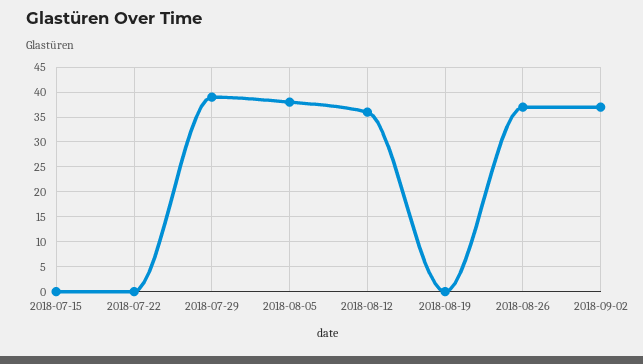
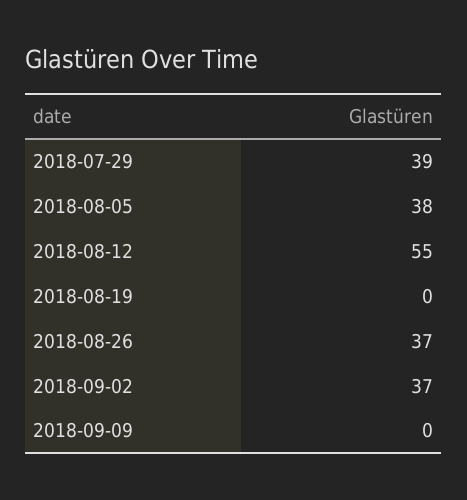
2018-07-15: 0 -> none
2018-07-22: 0 -> none
2018-08-12: 35 -> 55
2018-09-09: none -> 0

